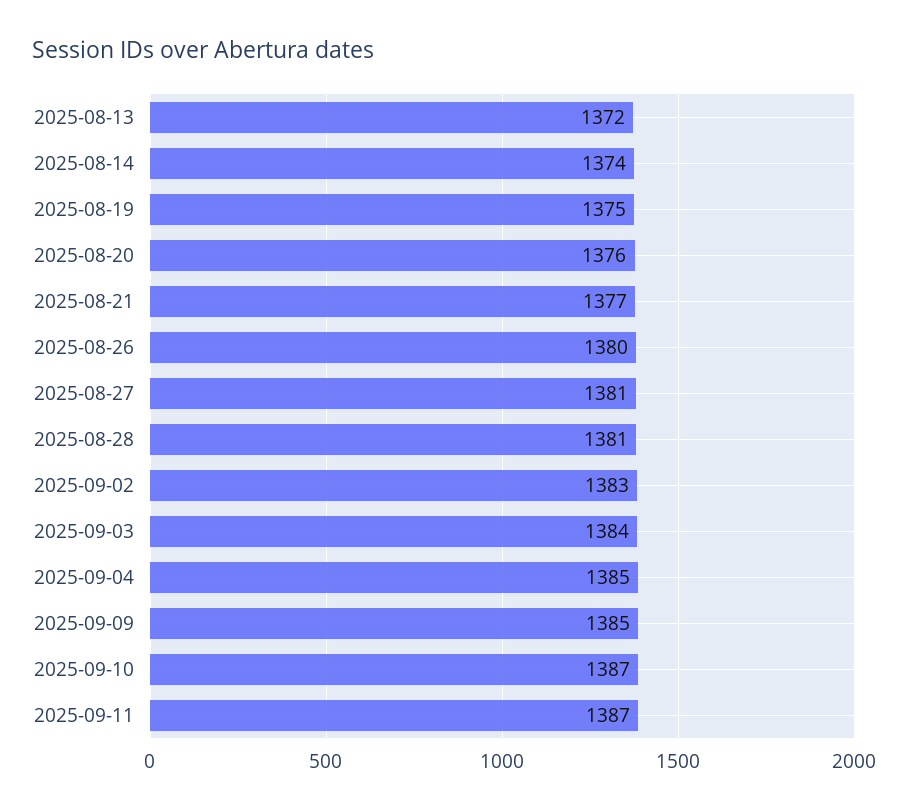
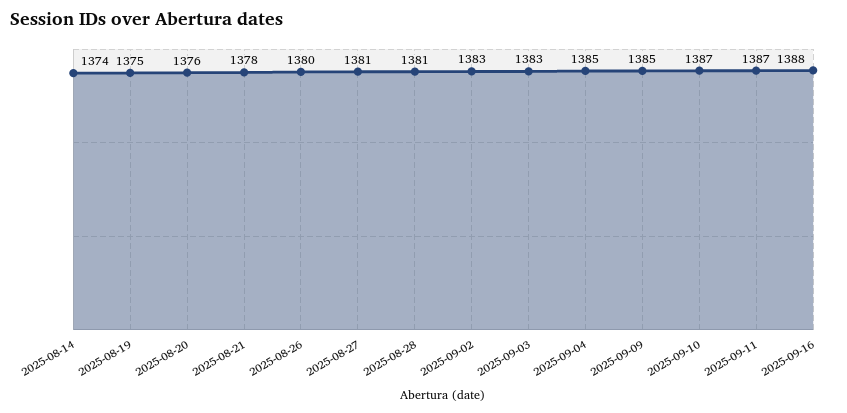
2025-08-13: 1372 -> none
2025-08-21: 1377 -> 1378
2025-09-03: 1384 -> 1383
2025-09-16: none -> 1388

